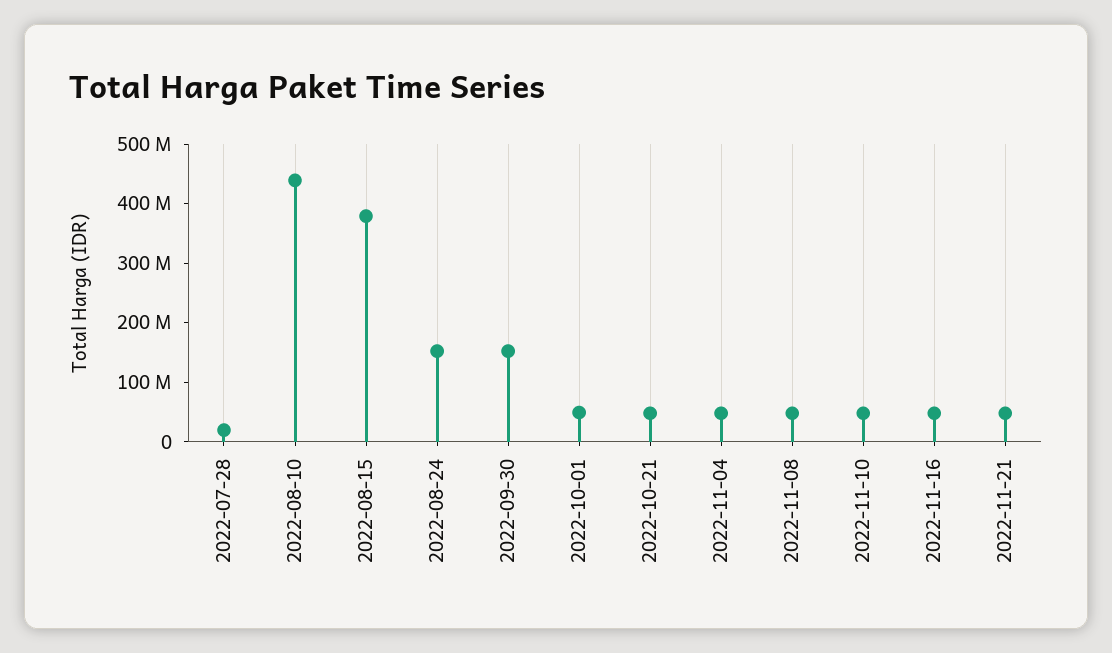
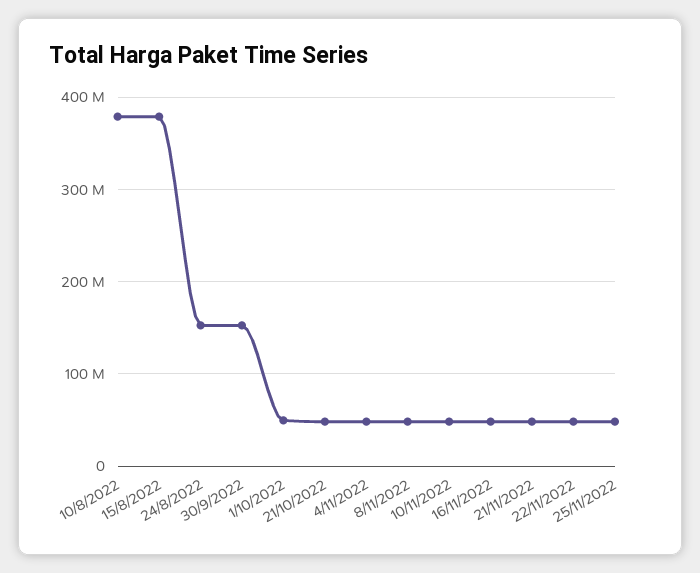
2022-07-28: 20000000 -> none
2022-08-10: 440000000 -> 380000000
22/11/2022: none -> 50000000
25/11/2022: none -> 50000000

